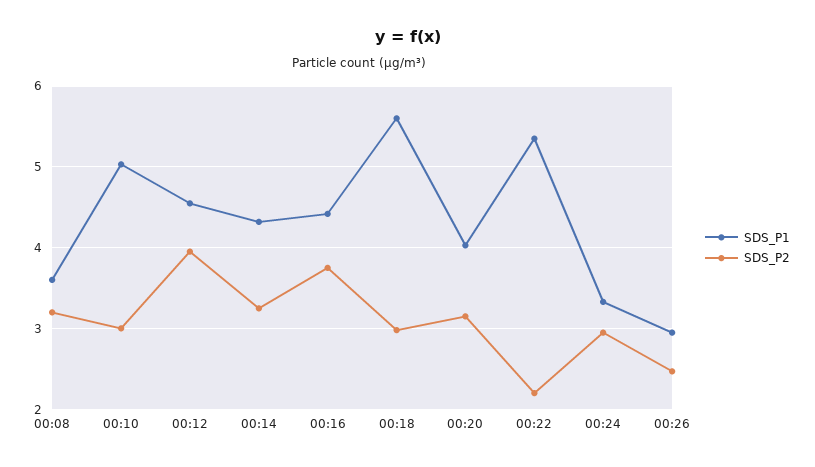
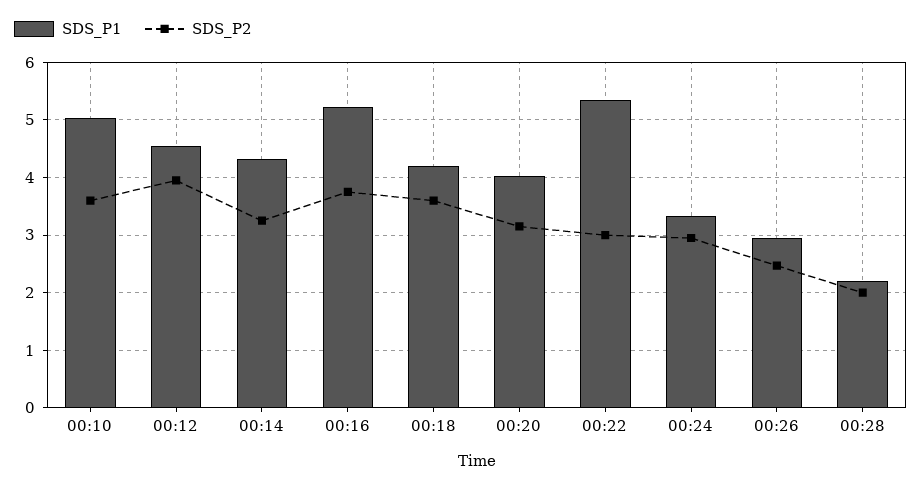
SDS_P1, 00:08: 3.6 -> none
SDS_P2, 00:08: 3.2 -> none
SDS_P2, 00:10: 3 -> 3.6
SDS_P1, 00:16: 4.4 -> 5.2
SDS_P1, 00:18: 5.6 -> 4.2
SDS_P2, 00:18: 3 -> 3.6
SDS_P2, 00:22: 2.2 -> 3
SDS_P1, 00:28: none -> 2.2
SDS_P2, 00:28: none -> 2

